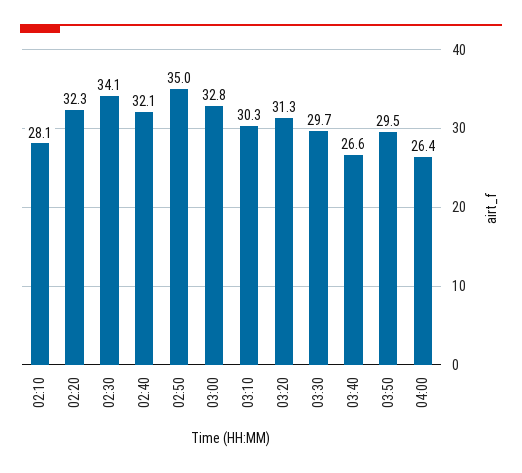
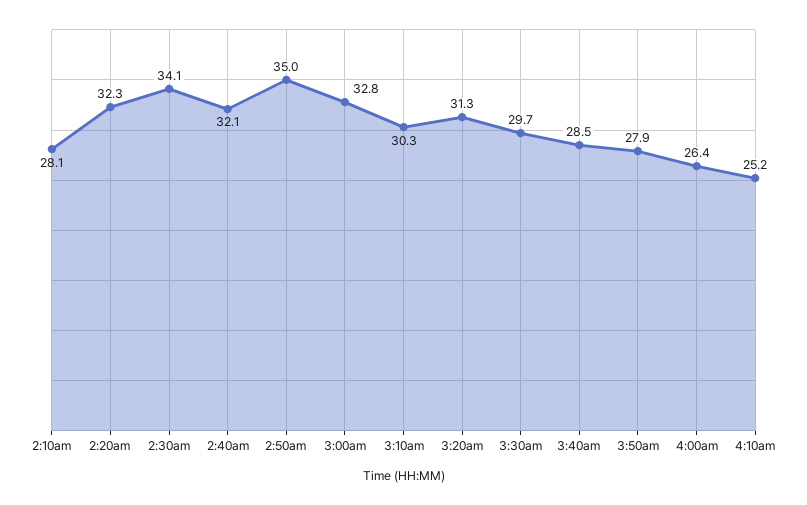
03:40: 26.6 -> 28.5
03:50: 29.5 -> 27.9
4:10am: none -> 25.2

